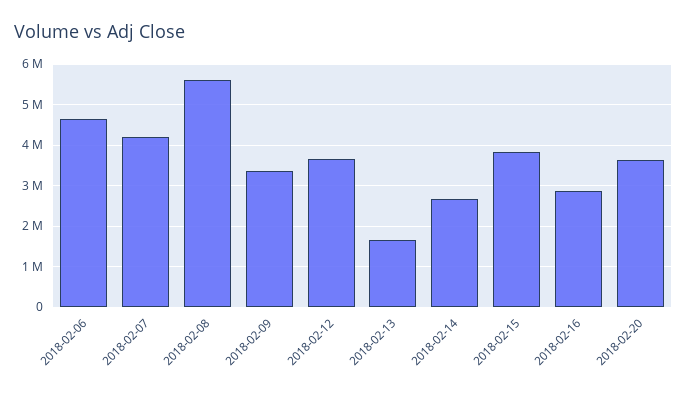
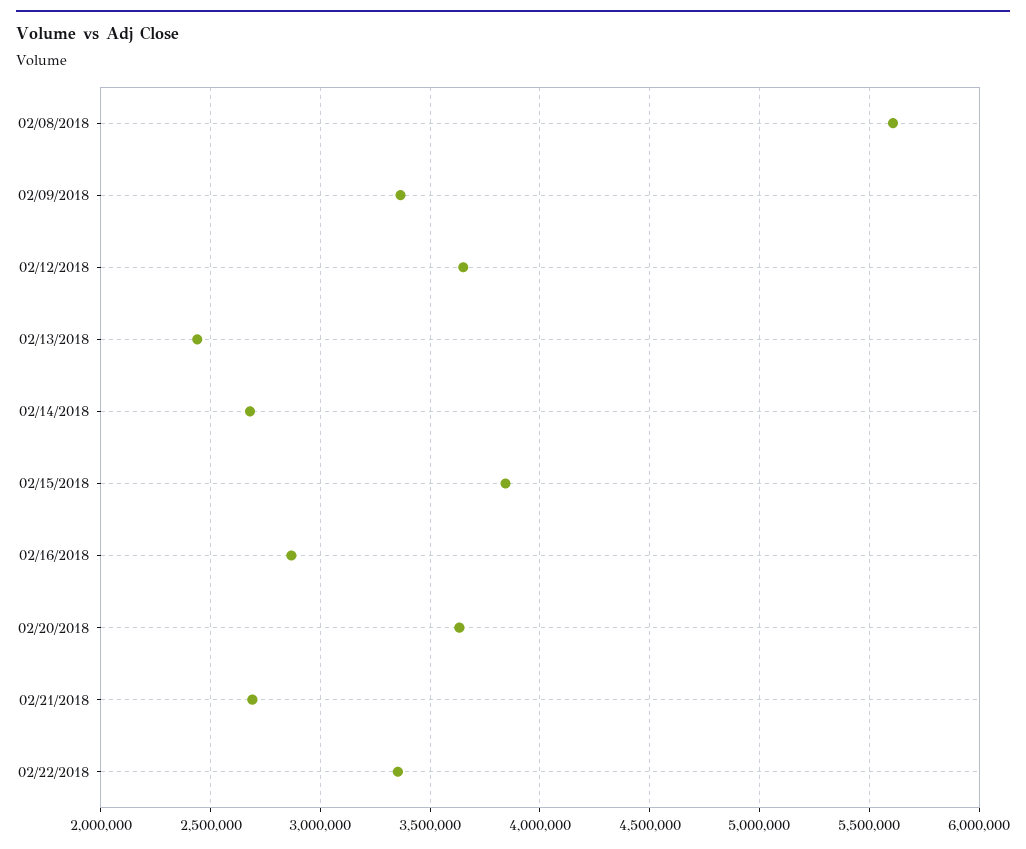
2018-02-06: 4600000 -> none
2018-02-07: 4200000 -> none
2018-02-13: 1600000 -> 2450000
02/21/2018: none -> 2700000
02/22/2018: none -> 3350000

